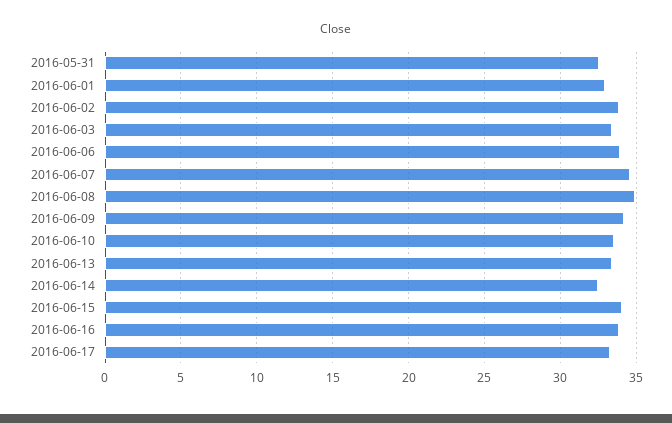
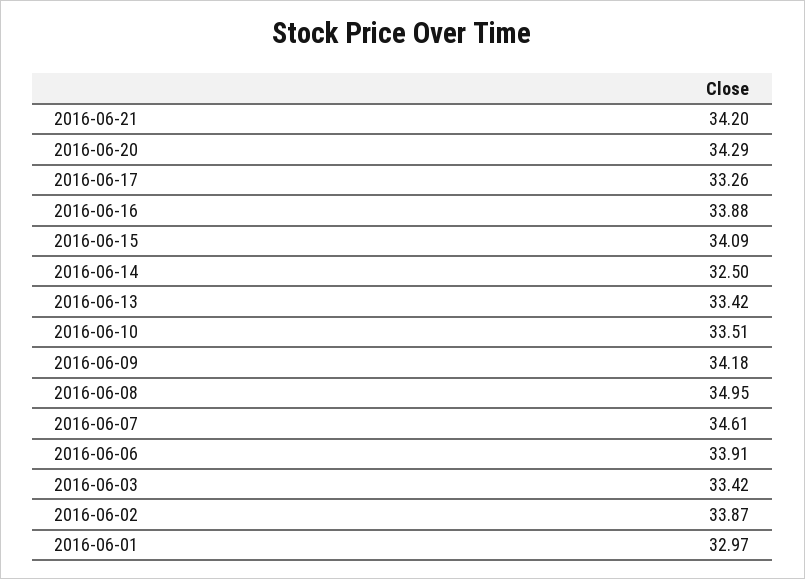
2016-05-31: 32.5 -> none
2016-06-21: none -> 34.2
2016-06-20: none -> 34.29

